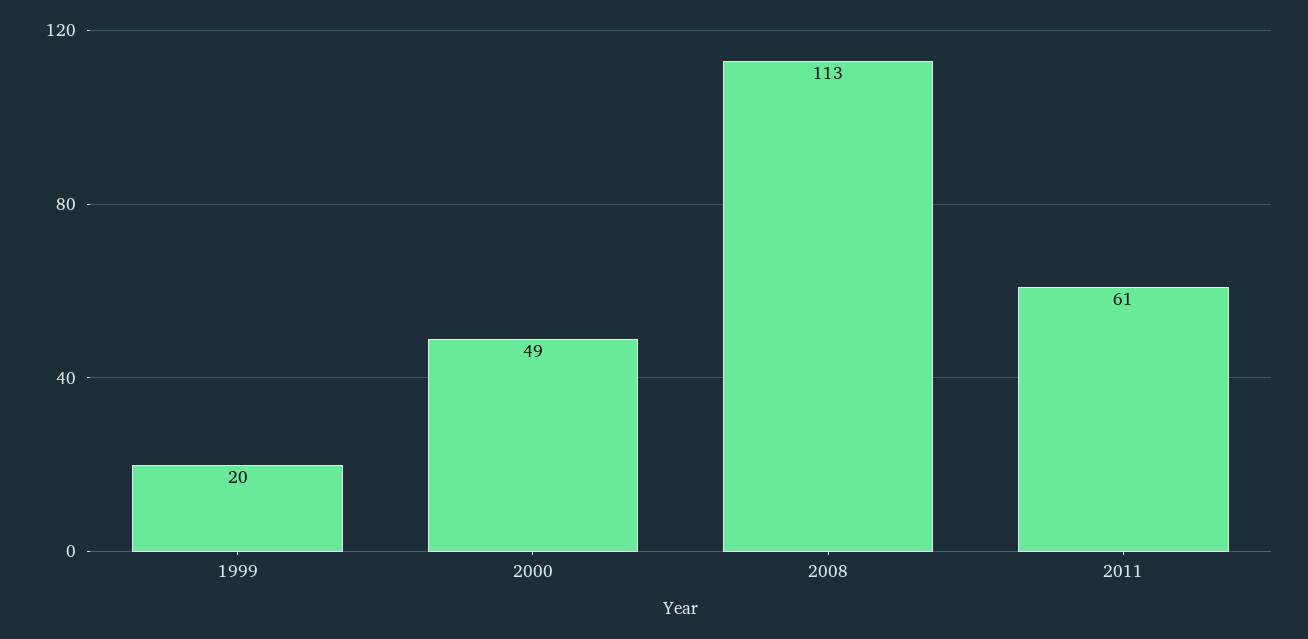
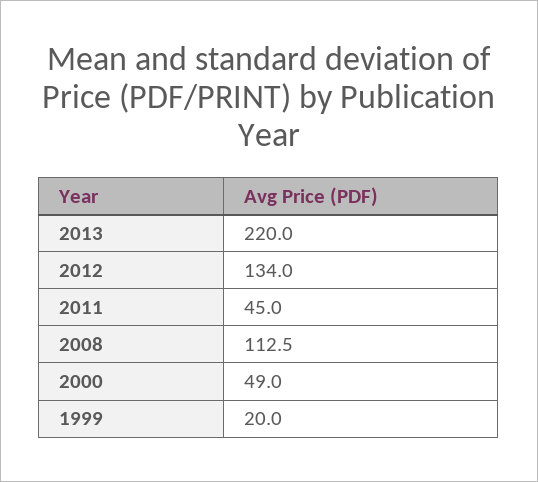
2011: 61 -> 45
2013: none -> 220
2012: none -> 134

